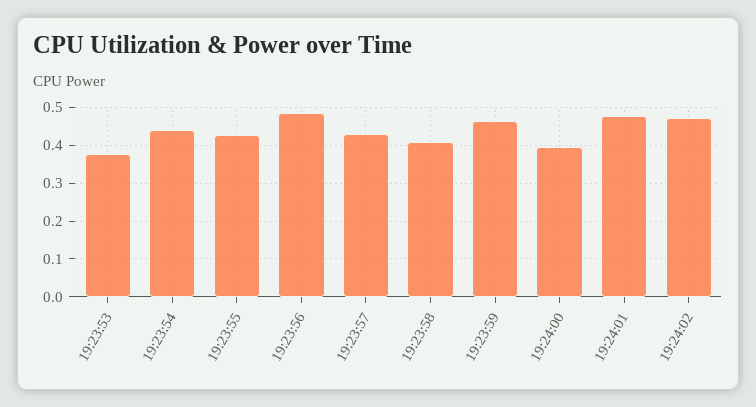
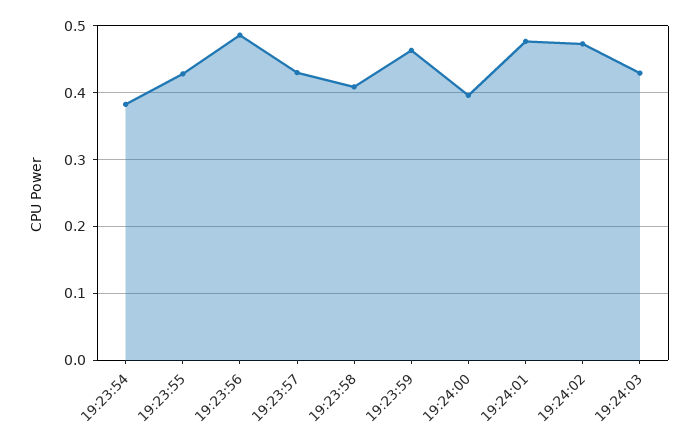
19:23:53: 0.38 -> none
19:23:54: 0.44 -> 0.38
19:24:03: none -> 0.43

